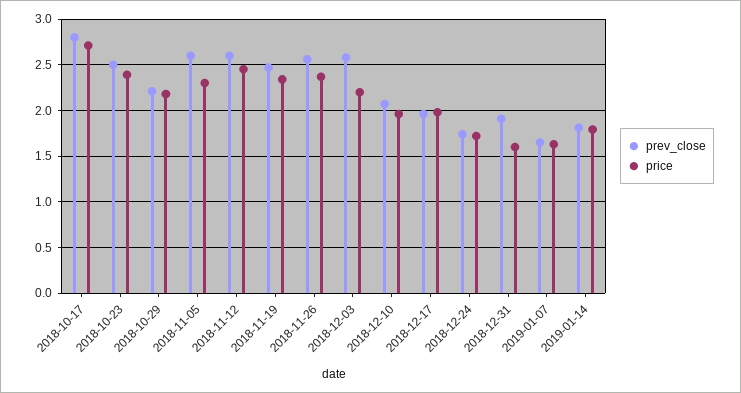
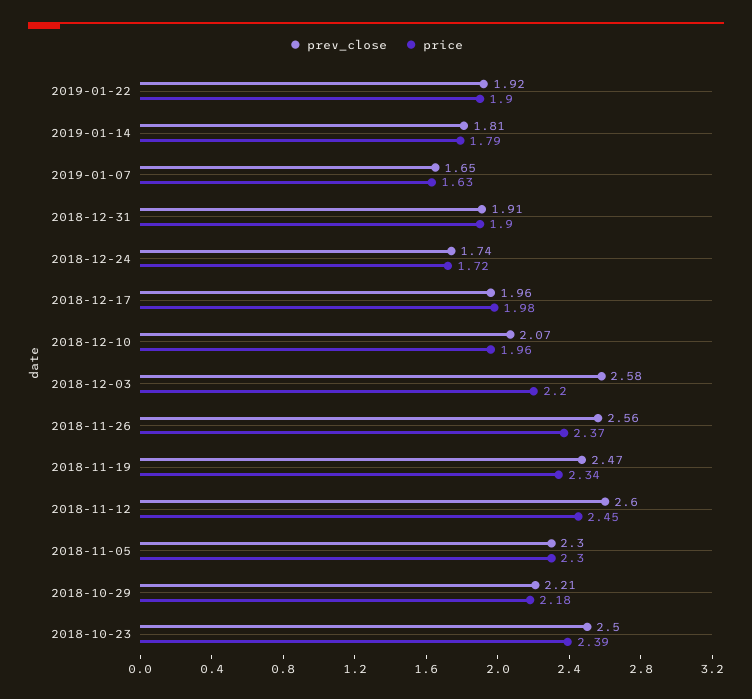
prev_close, 2018-10-17: 2.8 -> none
price, 2018-10-17: 2.7 -> none
prev_close, 2018-11-05: 2.6 -> 2.3
price, 2018-12-31: 1.6 -> 1.9
prev_close, 2019-01-22: none -> 1.92
price, 2019-01-22: none -> 1.9

